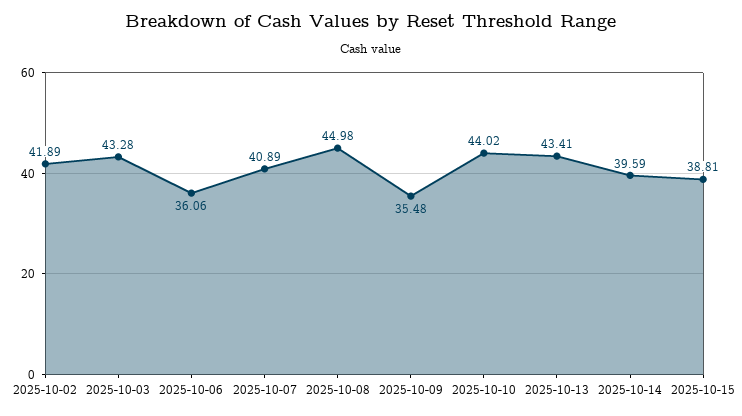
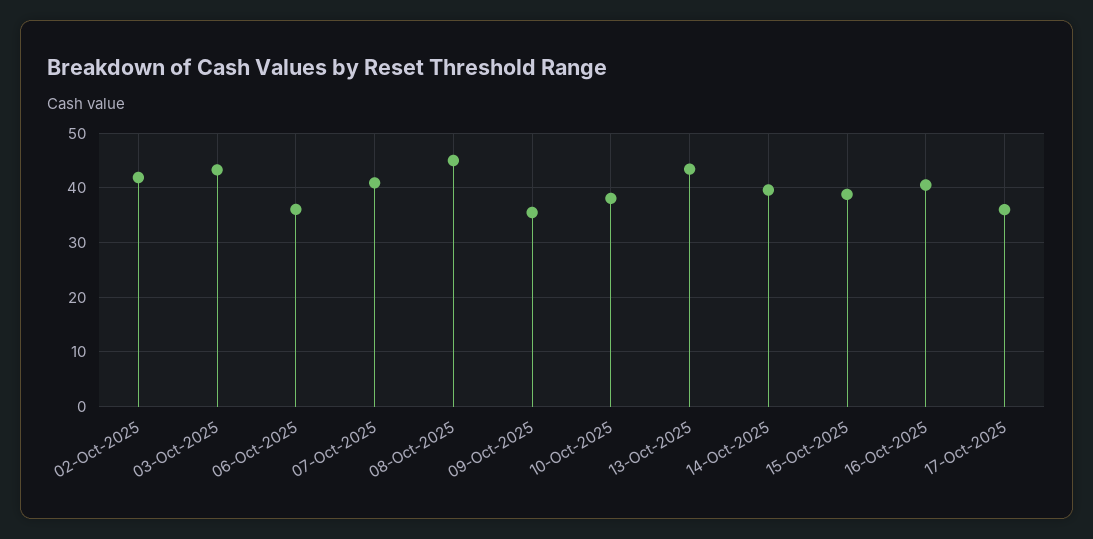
2025-10-10: 44.02 -> 38
16-Oct-2025: none -> 40
17-Oct-2025: none -> 36

